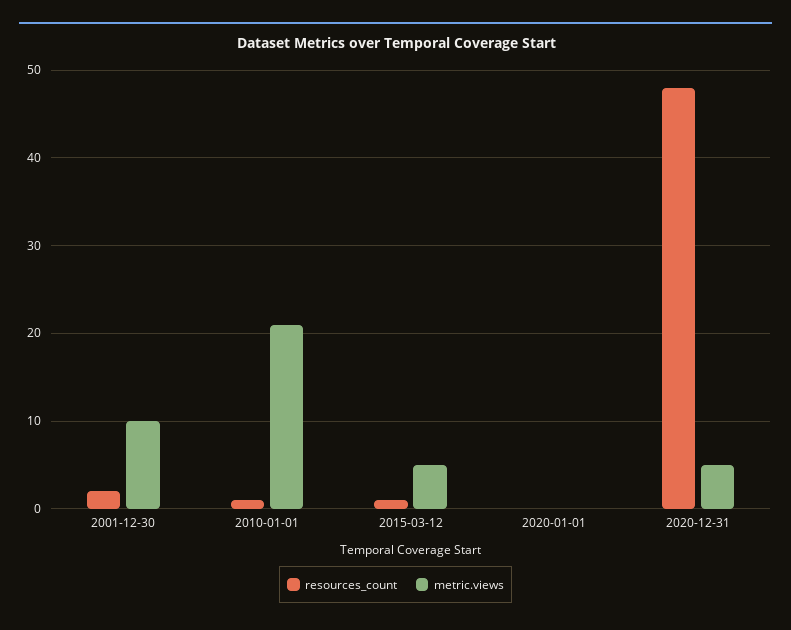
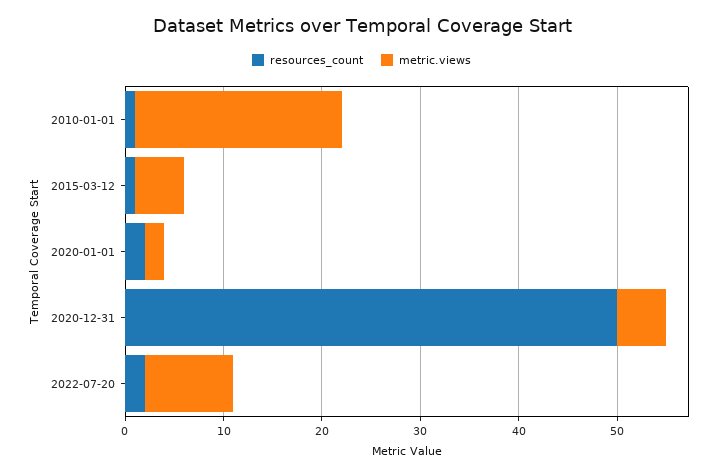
resources_count, 2001-12-30: 2 -> none
metric.views, 2001-12-30: 10 -> none
resources_count, 2020-01-01: 0 -> 2
metric.views, 2020-01-01: 0 -> 2
resources_count, 2020-12-31: 48 -> 50
resources_count, 2022-07-20: none -> 2
metric.views, 2022-07-20: none -> 9

